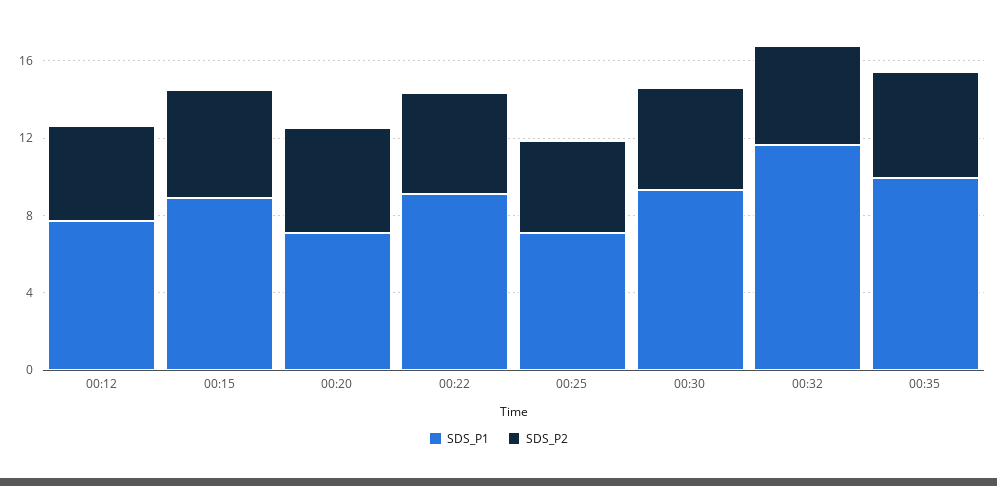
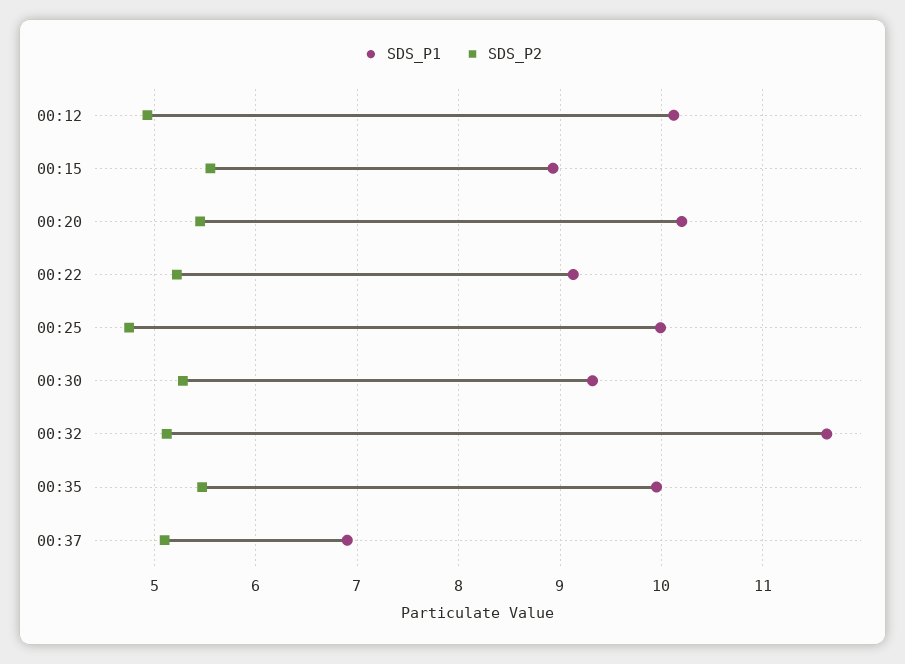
SDS_P1, 00:12: 8 -> 10.1
SDS_P1, 00:20: 7 -> 10.2
SDS_P1, 00:25: 7 -> 10
SDS_P1, 00:37: none -> 6.9
SDS_P2, 00:37: none -> 5.1

